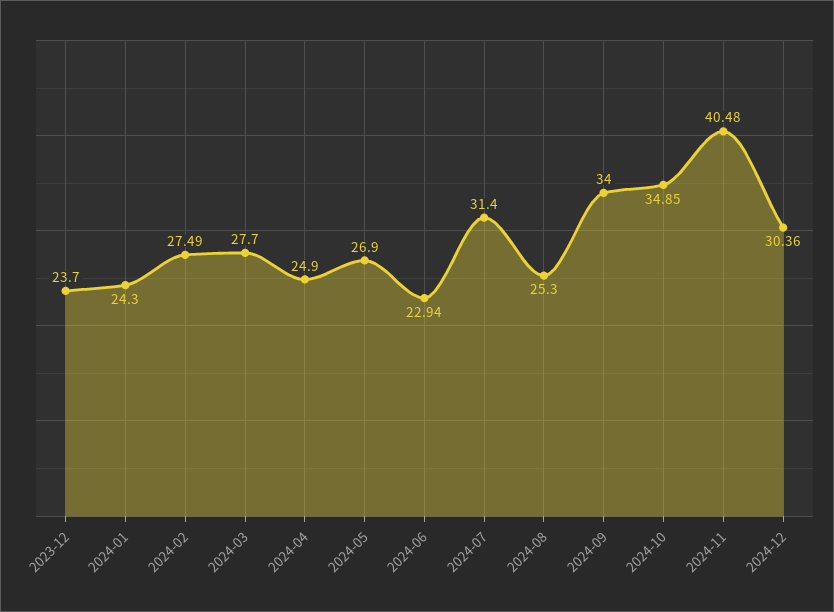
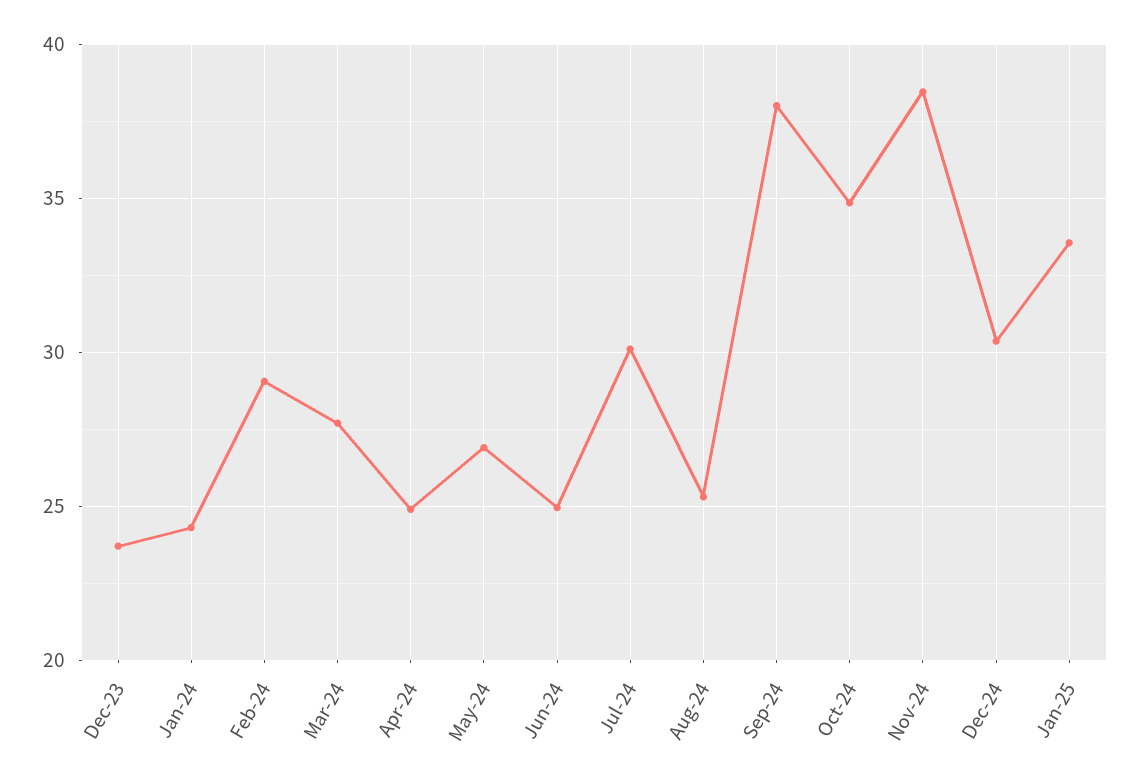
2024-02: 27.49 -> 29
2024-06: 22.94 -> 25
2024-07: 31.4 -> 30
2024-09: 34 -> 38
2024-11: 40.48 -> 38.5
Jan-25: none -> 33.5

